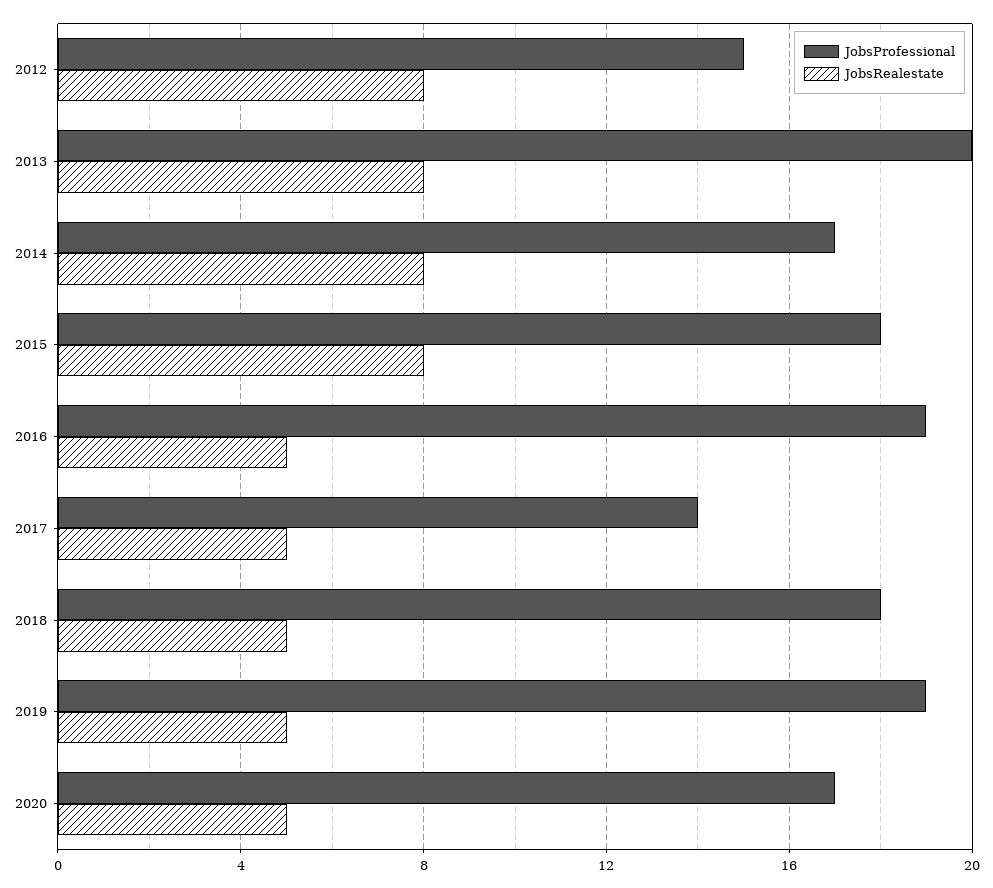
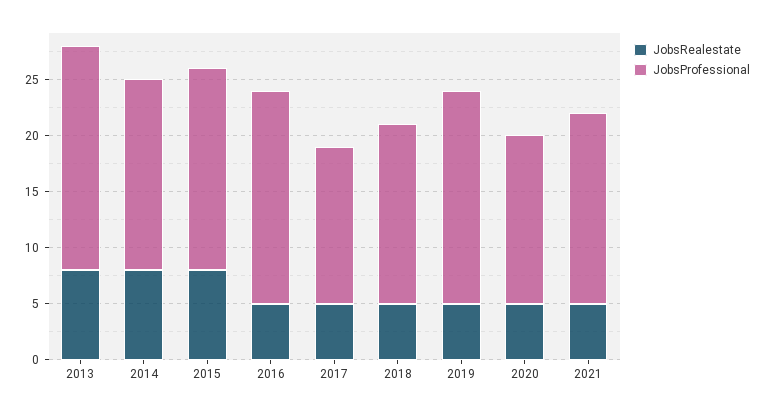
JobsProfessional, 2012: 15 -> none
JobsRealestate, 2012: 8 -> none
JobsProfessional, 2018: 18 -> 16
JobsProfessional, 2020: 17 -> 15
JobsRealestate, 2021: none -> 5
JobsProfessional, 2021: none -> 17

